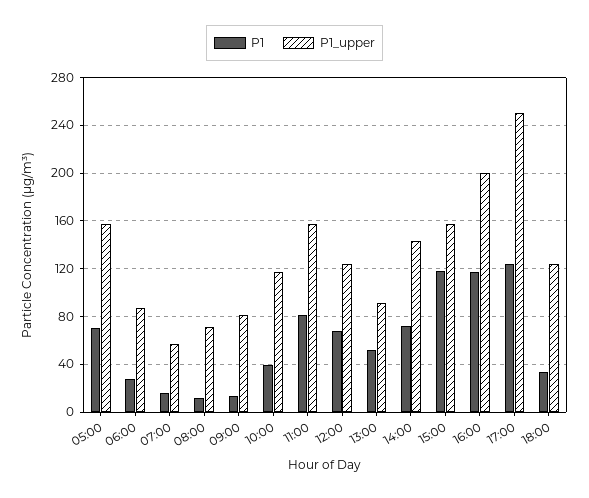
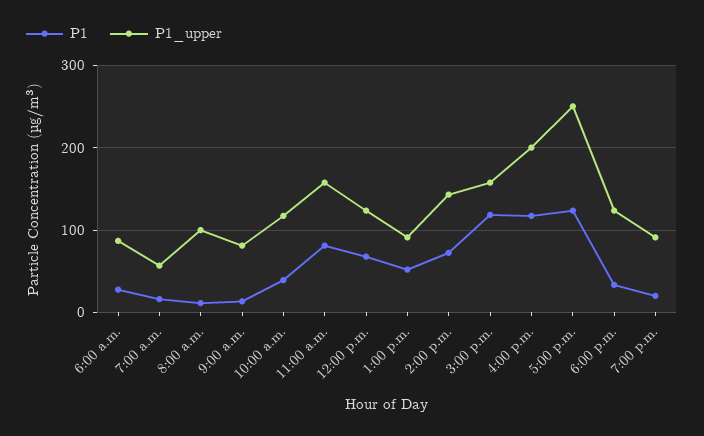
P1, 05:00: 70 -> none
P1_upper, 05:00: 160 -> none
P1_upper, 08:00: 70 -> 100
P1, 7:00 p.m.: none -> 20
P1_upper, 7:00 p.m.: none -> 90

